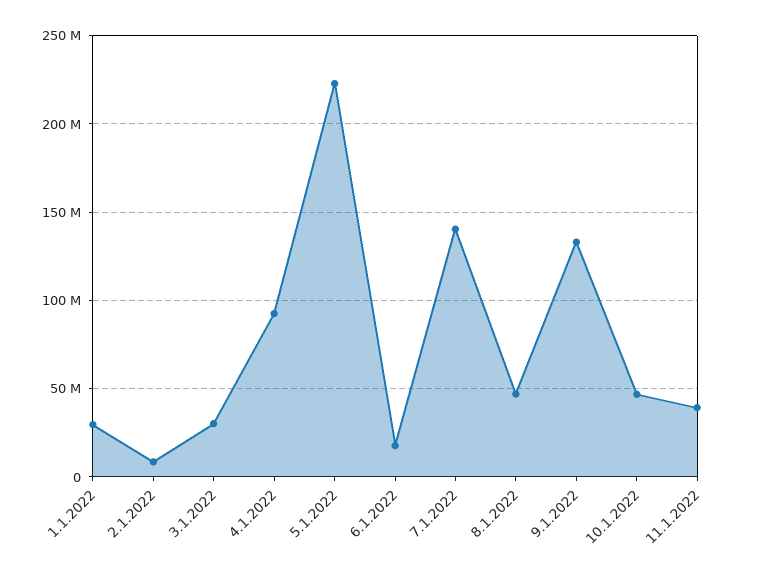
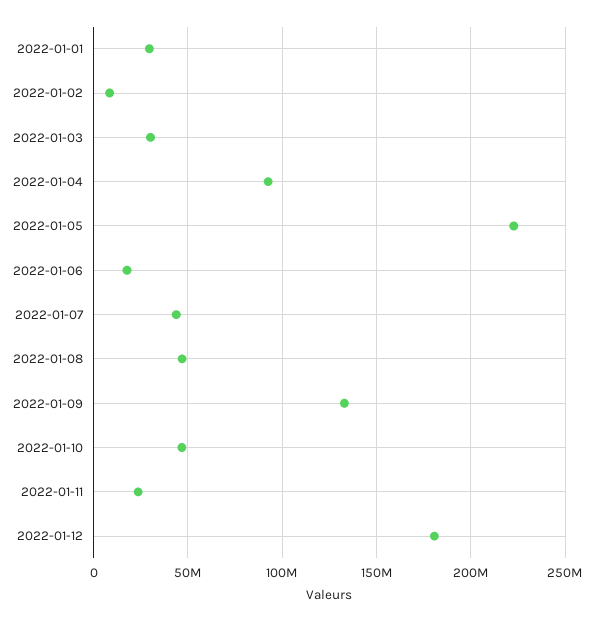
7.1.2022: 140000000 -> 45000000
11.1.2022: 40000000 -> 25000000
2022-01-12: none -> 180000000

